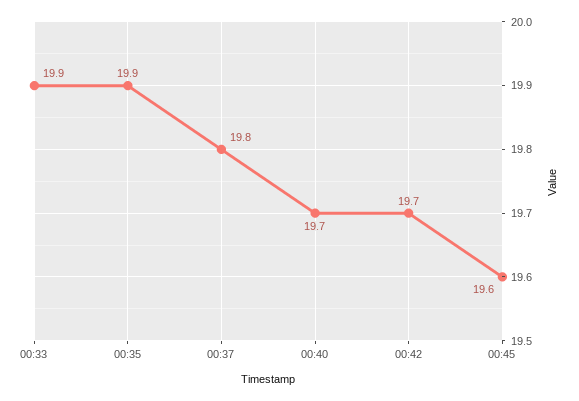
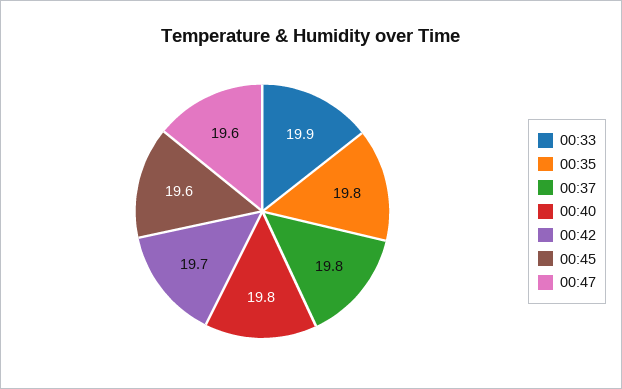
00:35: 19.9 -> 19.8
00:40: 19.7 -> 19.8
00:47: none -> 19.6

